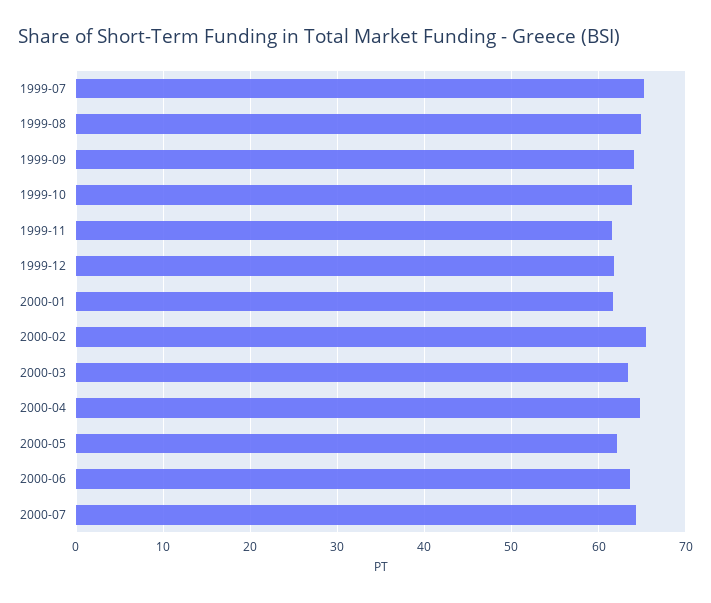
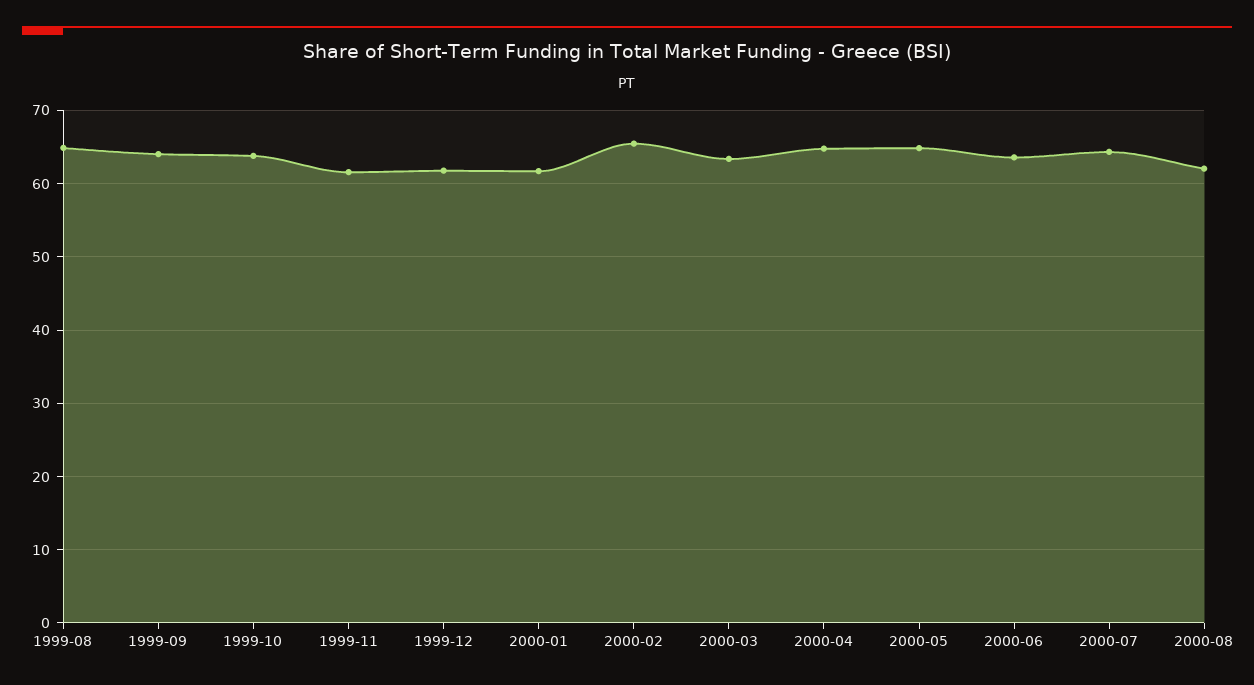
1999-07: 65 -> none
2000-05: 62 -> 65
2000-08: none -> 62

